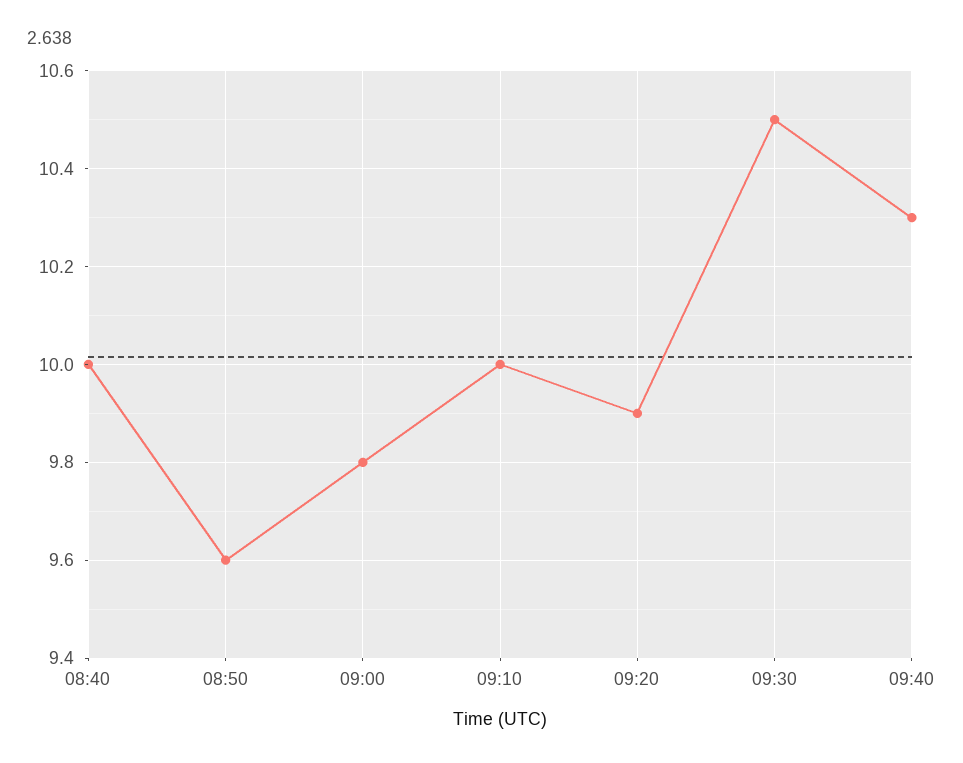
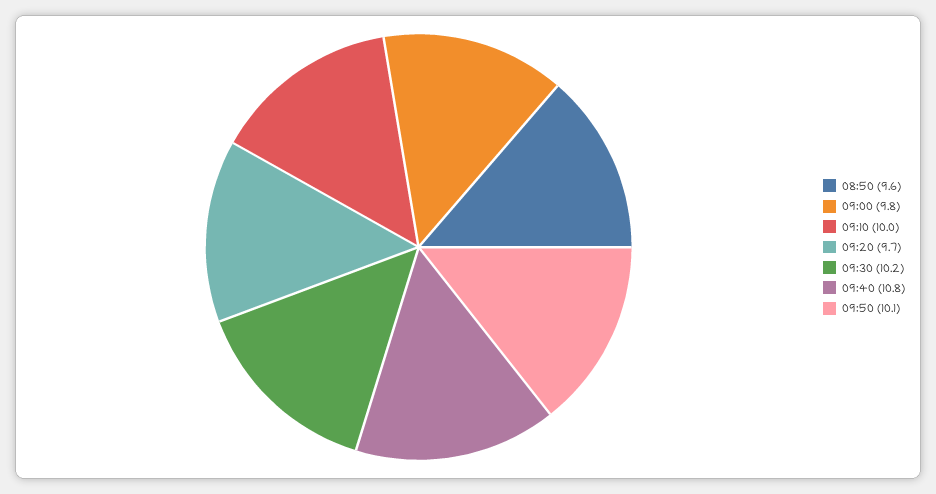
08:40: 10 -> none
09:20: 9.9 -> 9.7
09:30: 10.5 -> 10.2
09:40: 10.3 -> 10.8
09:50: none -> 10.1

